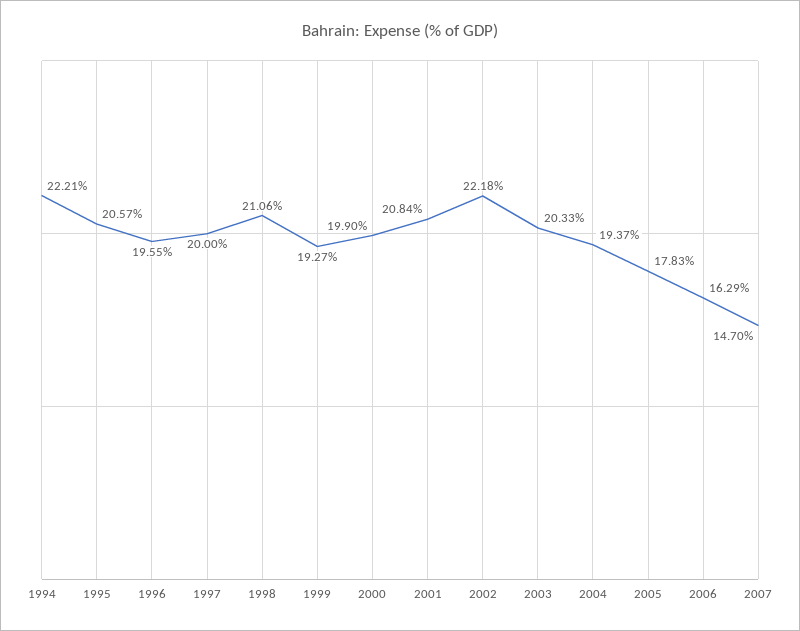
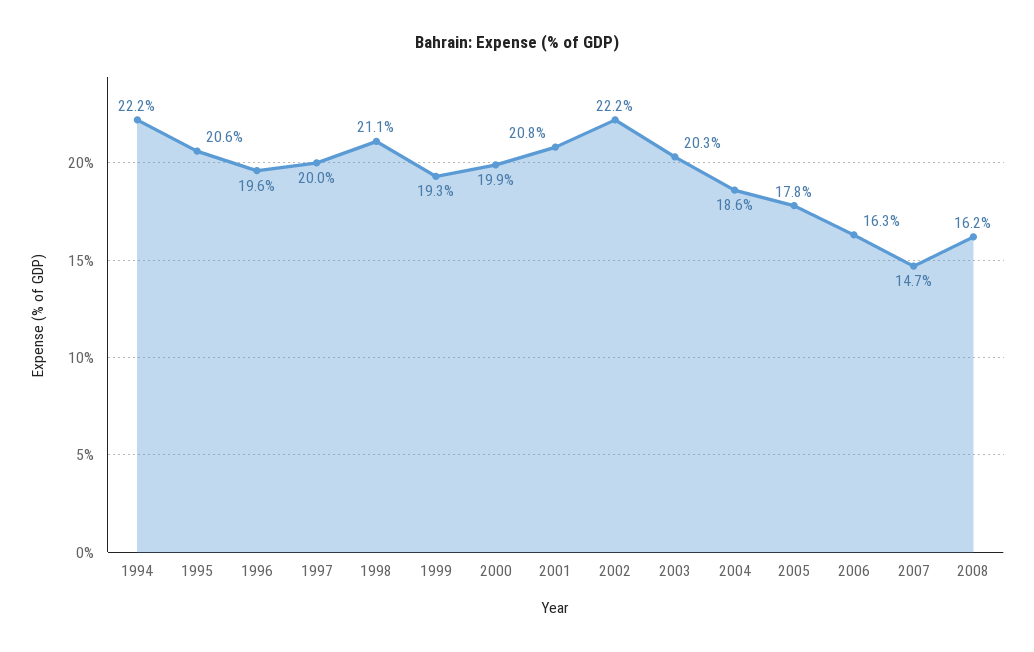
2004: 19.37 -> 18.6
2008: none -> 16.2

